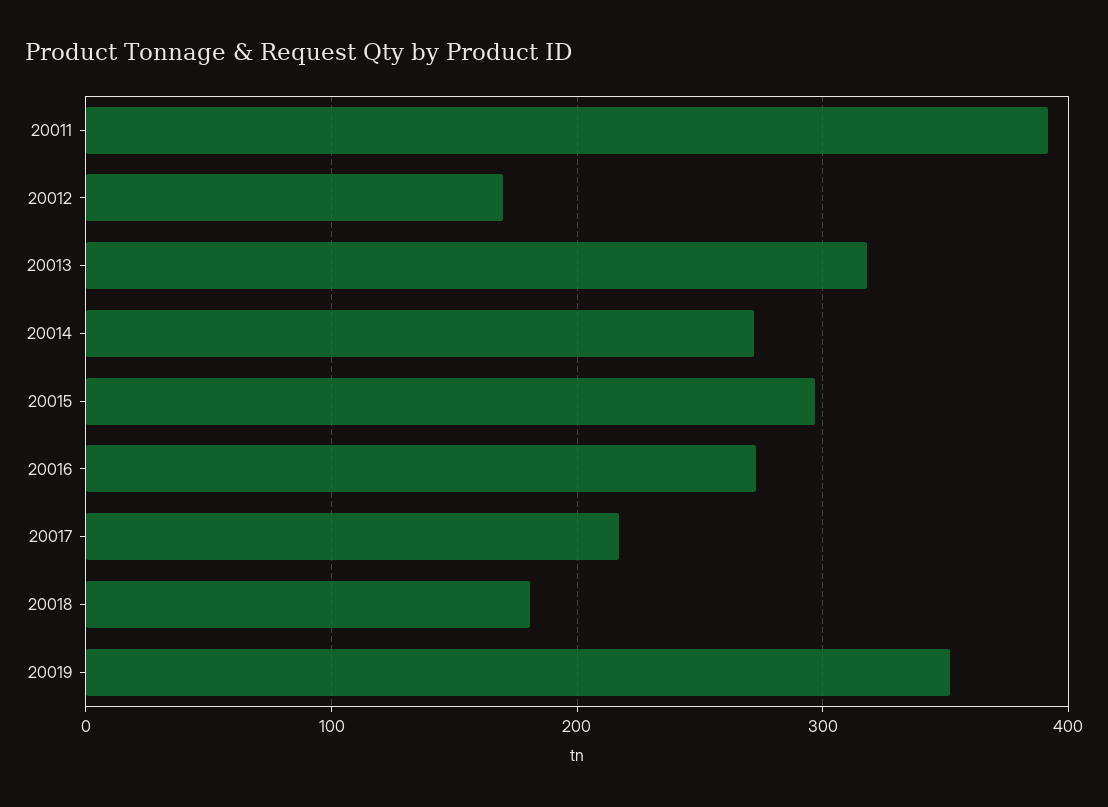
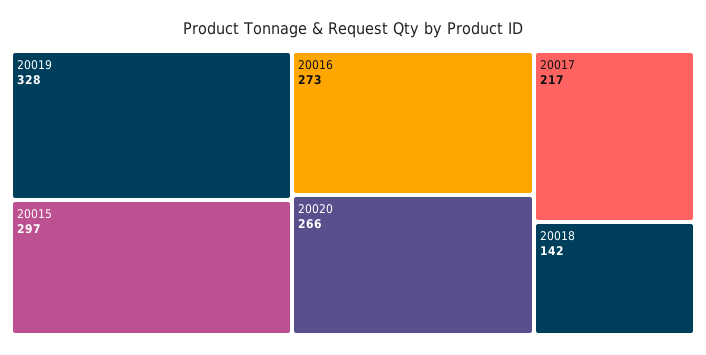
20011: 390 -> none
20012: 170 -> none
20013: 320 -> none
20014: 270 -> none
20018: 180 -> 142
20019: 350 -> 328
20020: none -> 266

